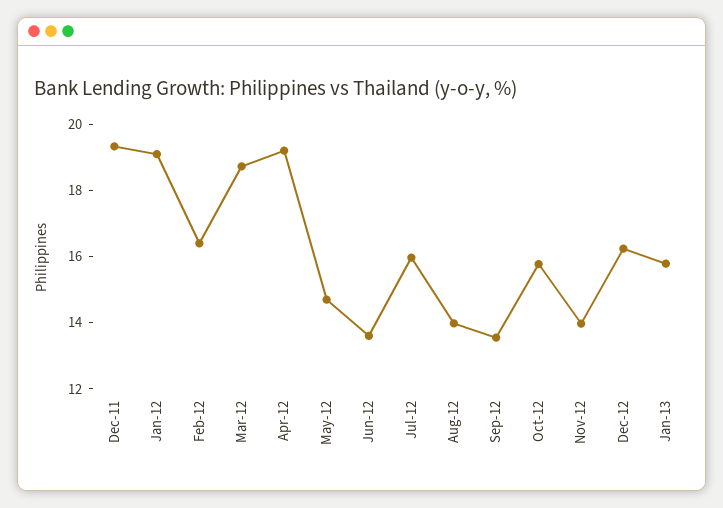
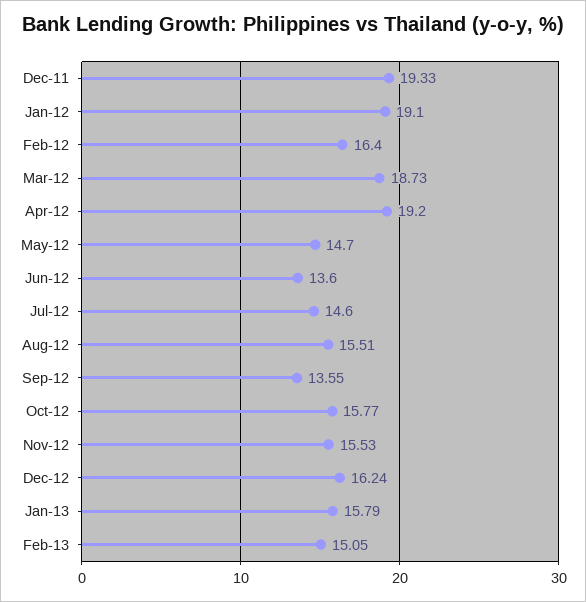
Jul-12: 16 -> 14.6
Aug-12: 14 -> 15.51
Nov-12: 14 -> 15.53
Feb-13: none -> 15.05

